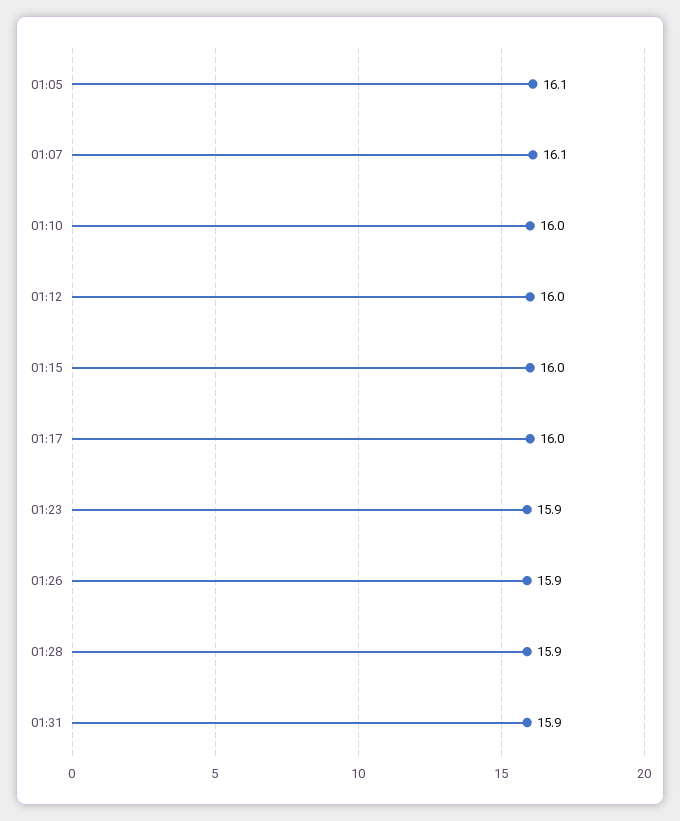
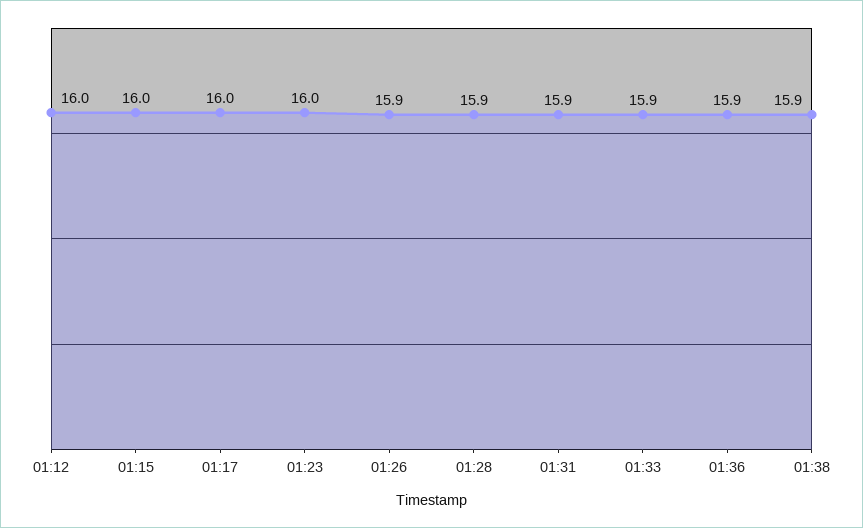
01:05: 16.1 -> none
01:07: 16.1 -> none
01:10: 16 -> none
01:23: 15.9 -> 16
01:33: none -> 15.9
01:36: none -> 15.9
01:38: none -> 15.9

